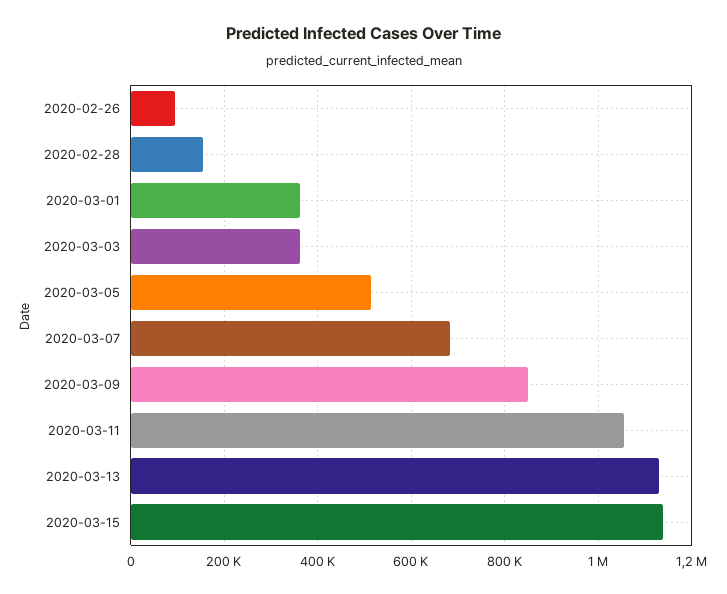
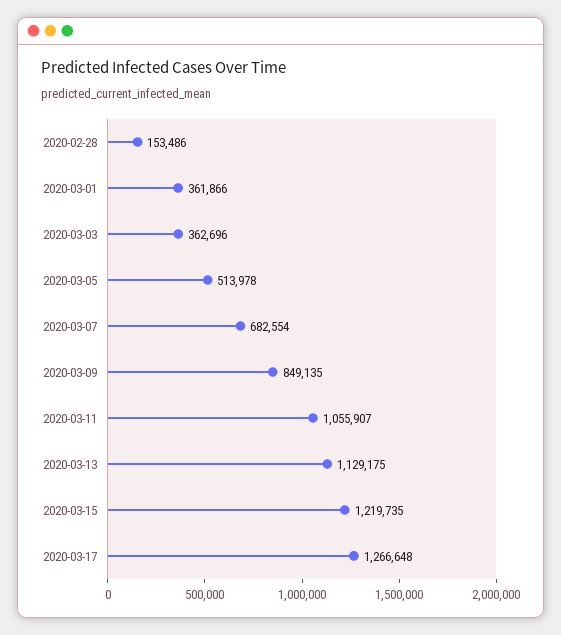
2020-02-26: 100000 -> none
2020-03-15: 1140000 -> 1219735
2020-03-17: none -> 1266648

